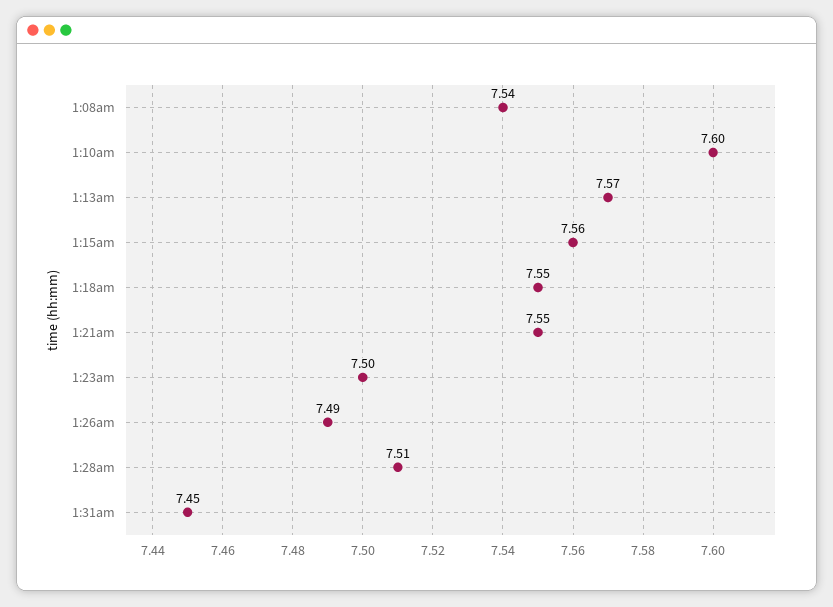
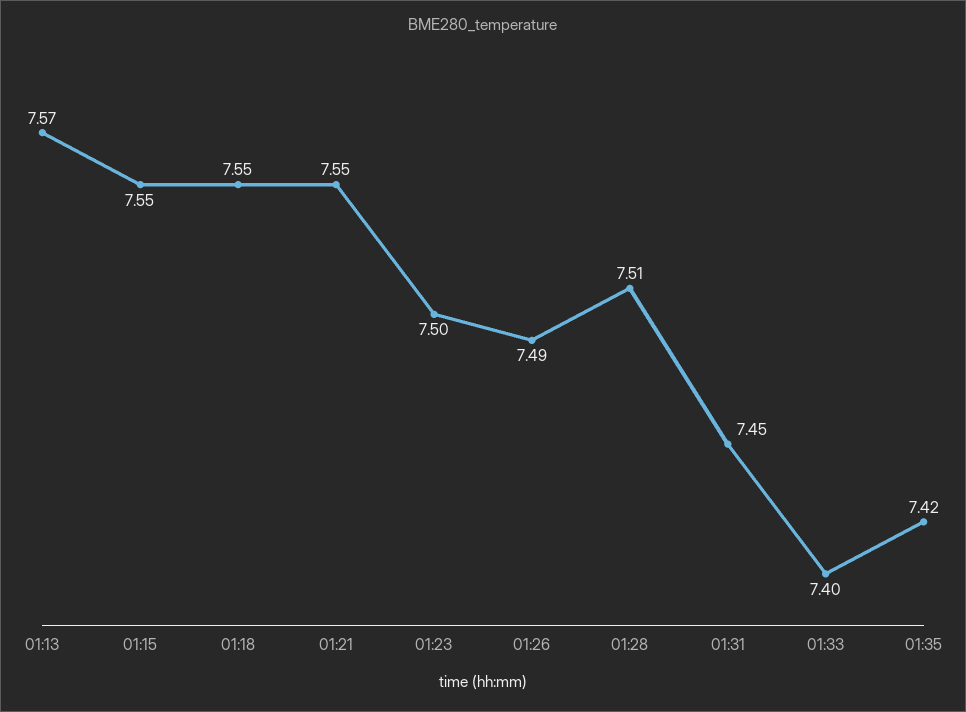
1:08am: 7.54 -> none
1:10am: 7.6 -> none
1:15am: 7.56 -> 7.55
01:33: none -> 7.4
01:35: none -> 7.42

